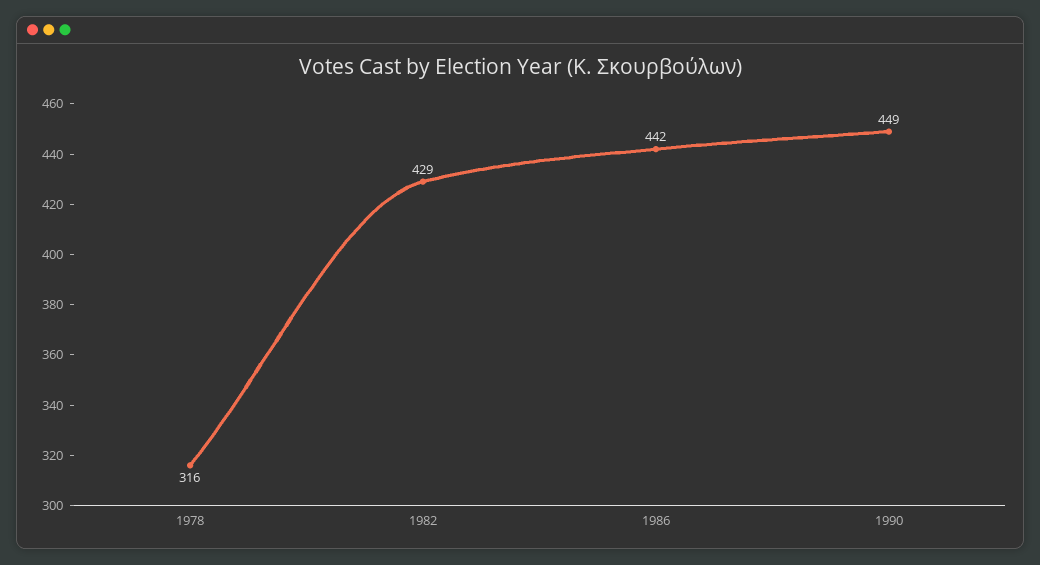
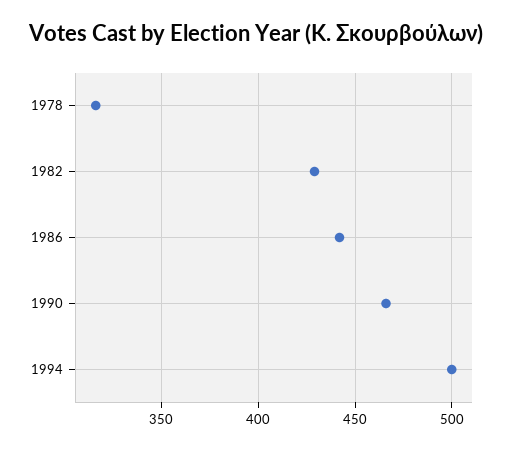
1990: 449 -> 465
1994: none -> 500

